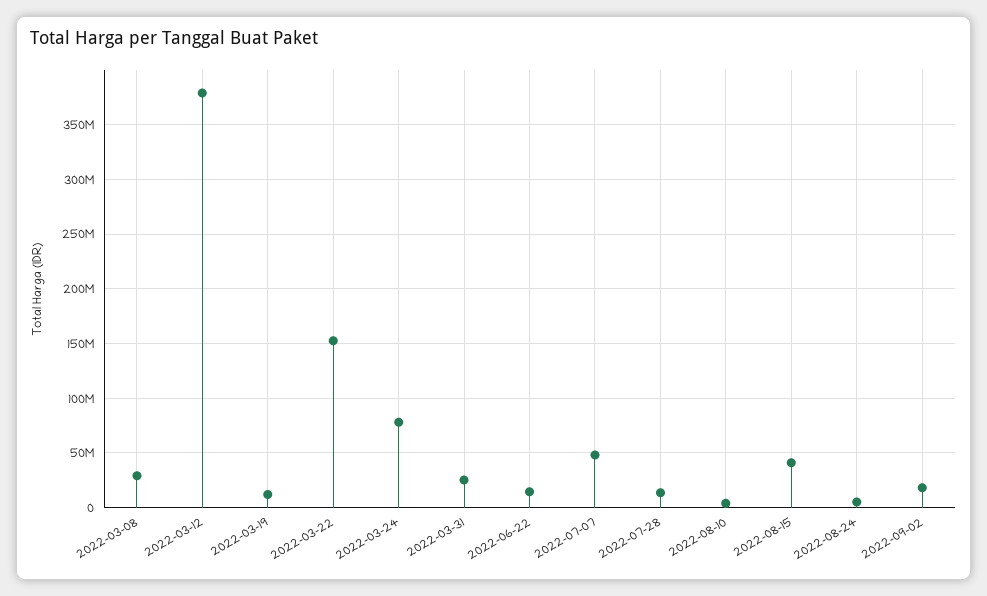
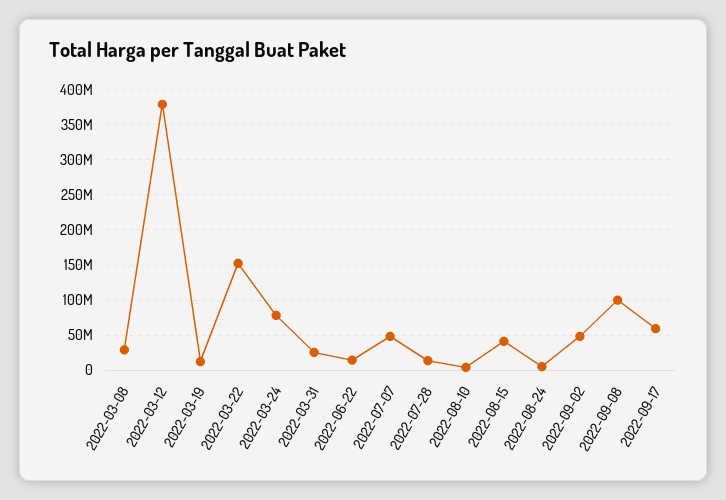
2022-09-02: 20000000 -> 50000000
2022-09-08: none -> 100000000
2022-09-17: none -> 60000000

